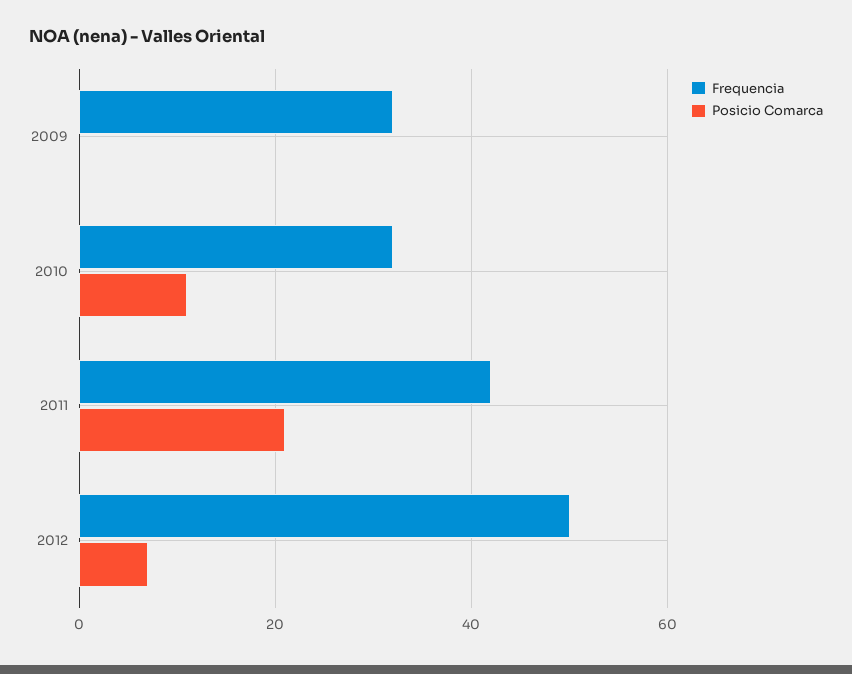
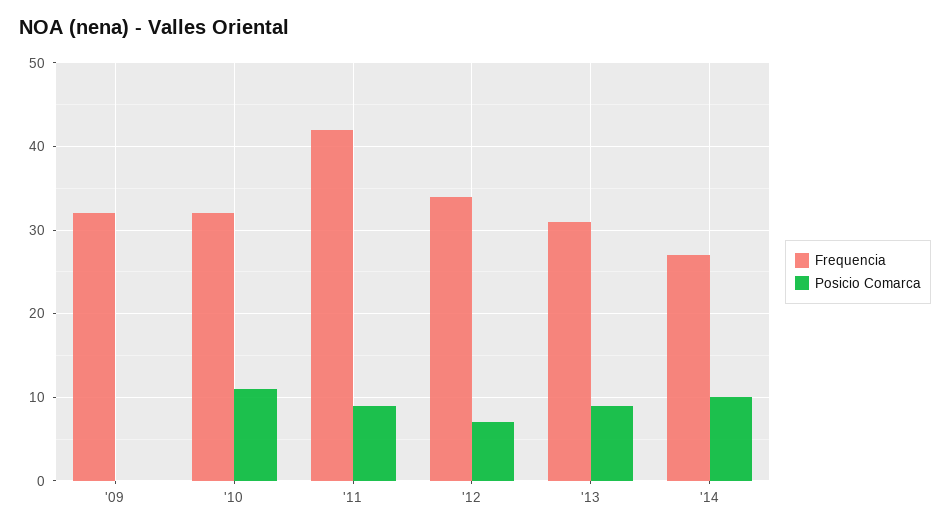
Posicio Comarca, 2011: 20 -> 9
Frequencia, 2012: 50 -> 34
Frequencia, '13: none -> 31
Posicio Comarca, '13: none -> 9
Frequencia, '14: none -> 27
Posicio Comarca, '14: none -> 10

